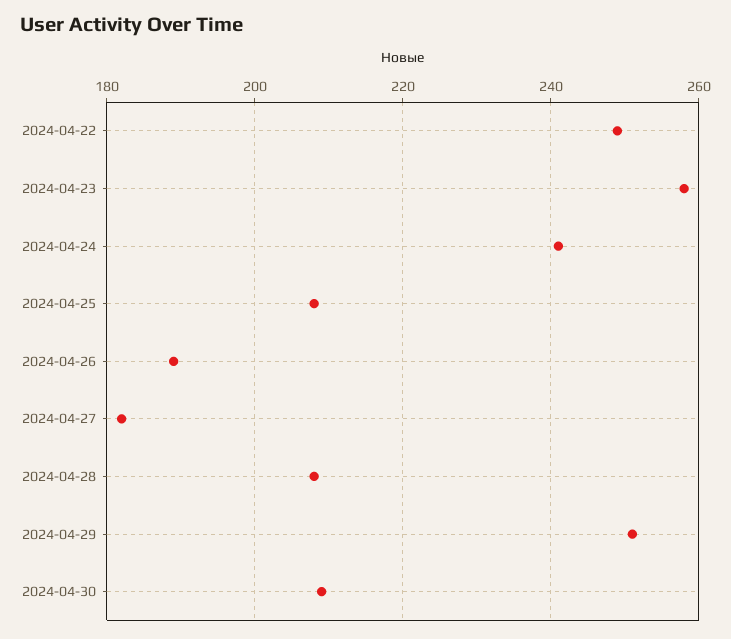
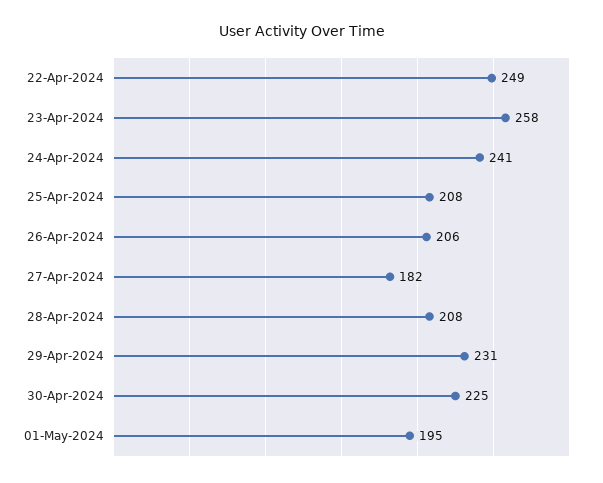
2024-04-26: 190 -> 206
2024-04-29: 250 -> 231
2024-04-30: 210 -> 225
01-May-2024: none -> 195

